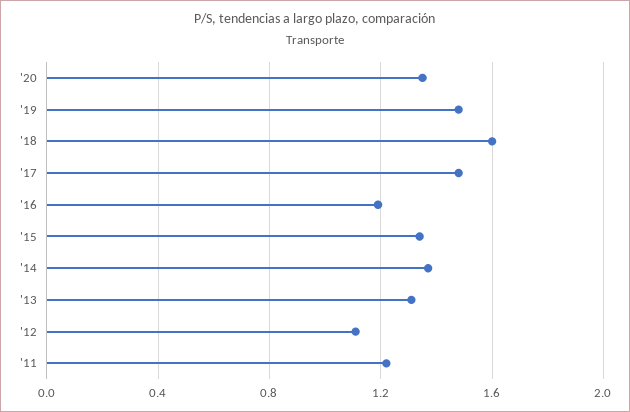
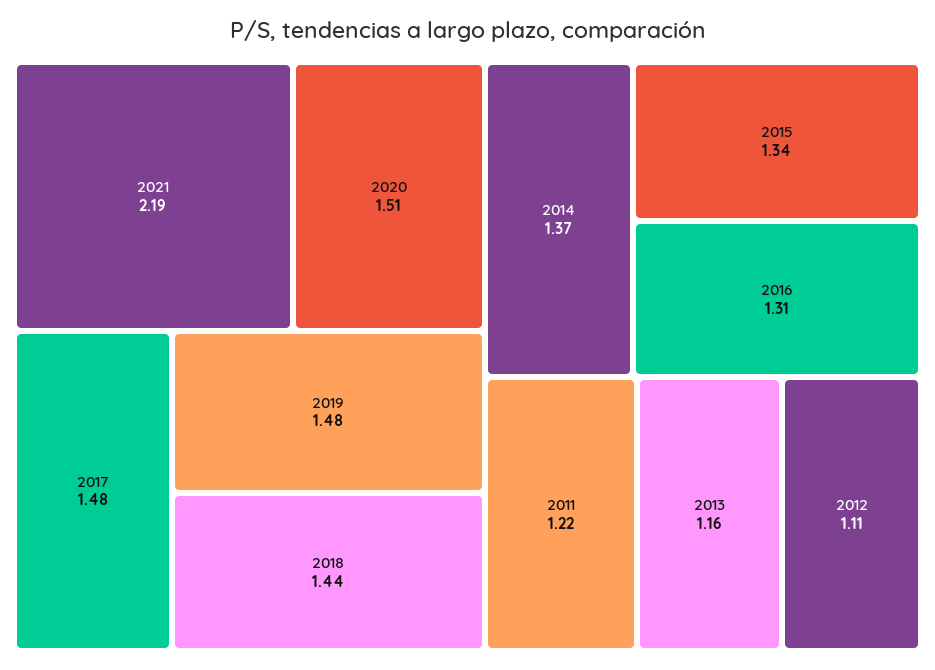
'20: 1.35 -> 1.51
'18: 1.6 -> 1.44
'16: 1.2 -> 1.31
'13: 1.3 -> 1.16
2021: none -> 2.19

